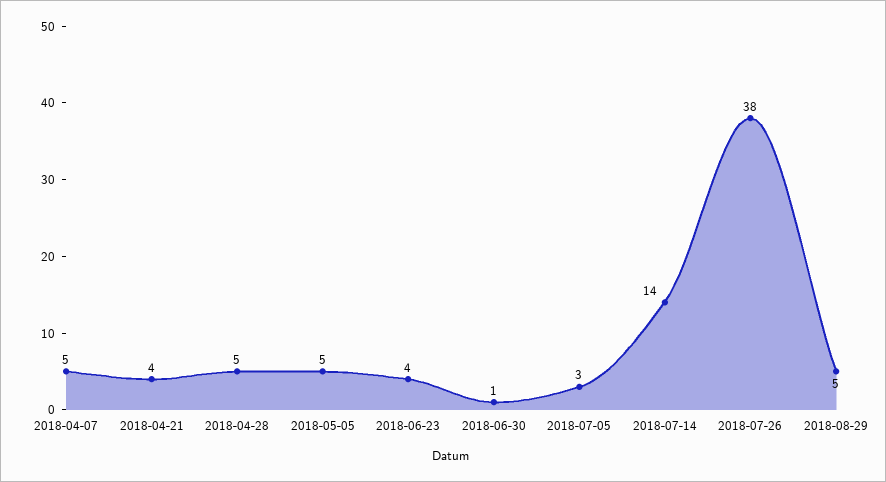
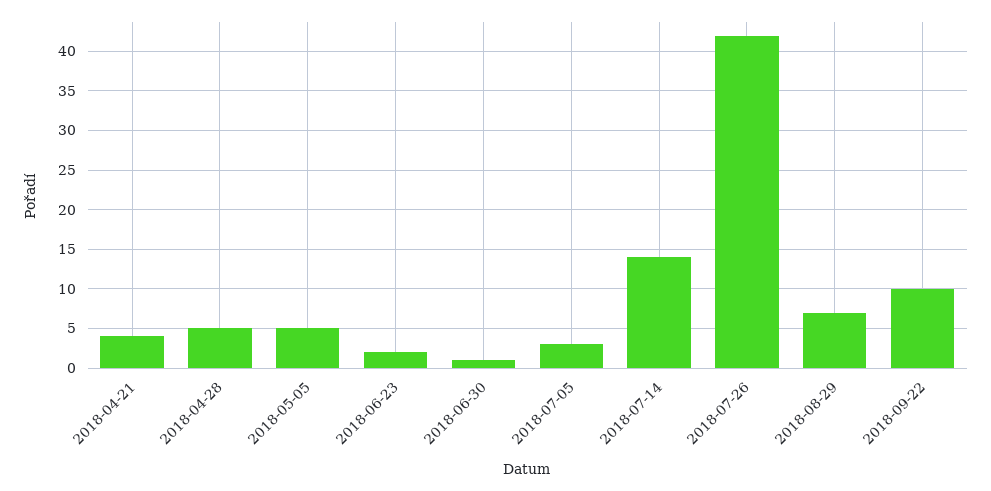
2018-04-07: 5 -> none
2018-06-23: 4 -> 2
2018-07-26: 38 -> 42
2018-08-29: 5 -> 7
2018-09-22: none -> 10

